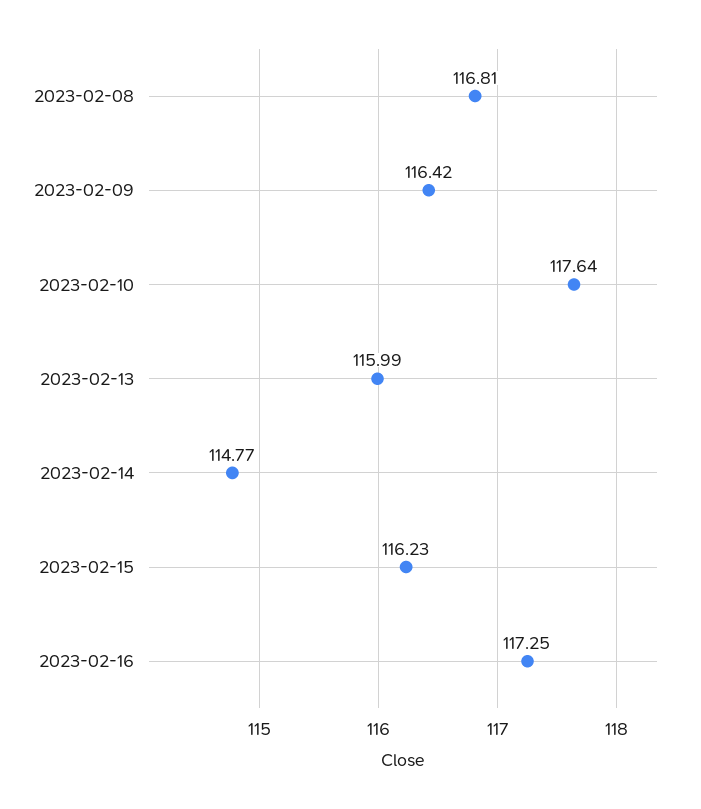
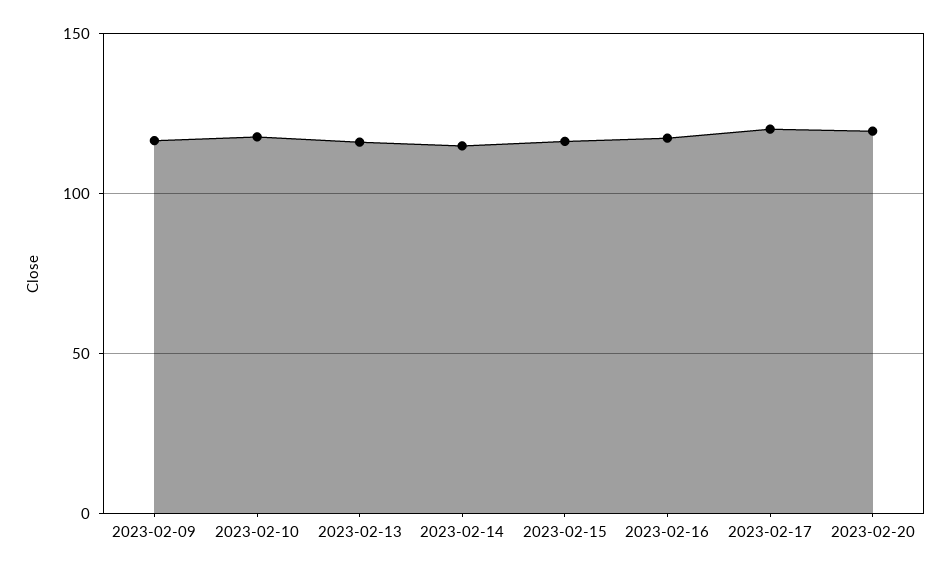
2023-02-08: 116.81 -> none
2023-02-17: none -> 120
2023-02-20: none -> 120

